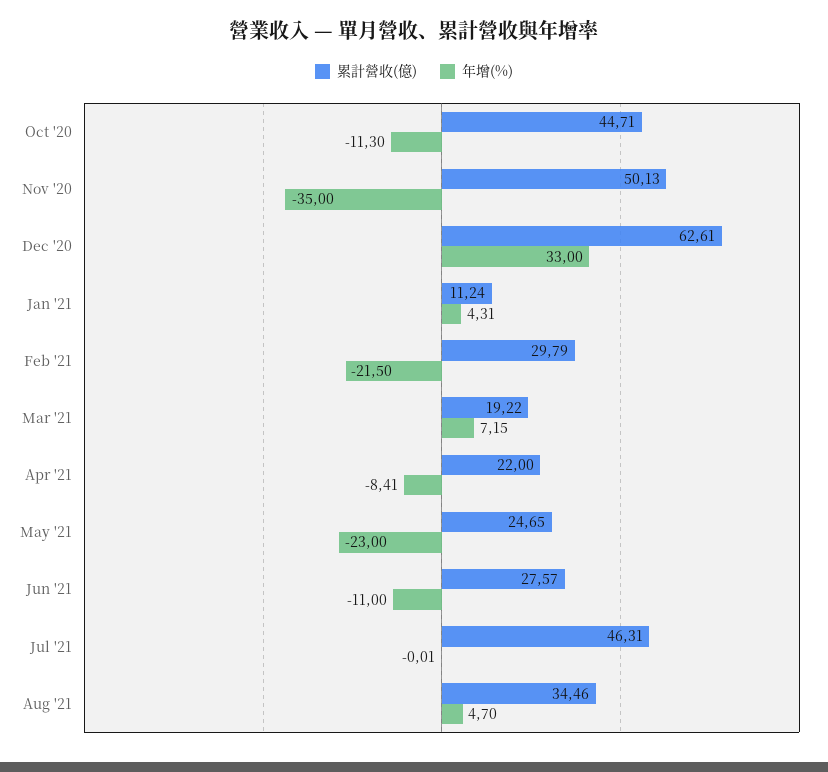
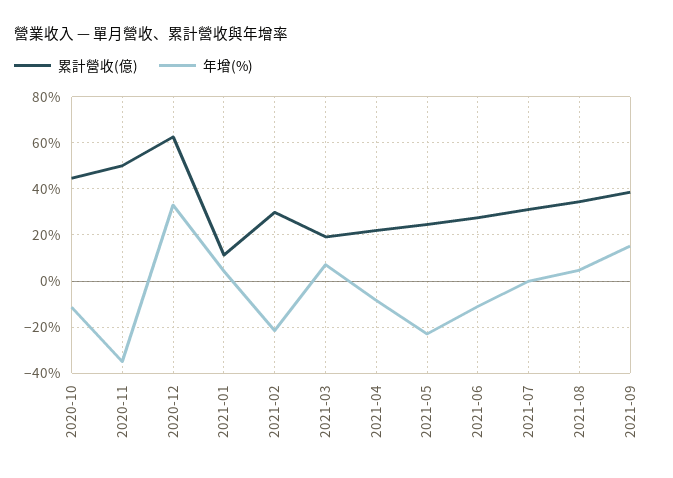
累計營收(億), Jul '21: 46.31 -> 30
累計營收(億), 2021-09: none -> 40
年增(%), 2021-09: none -> 15

